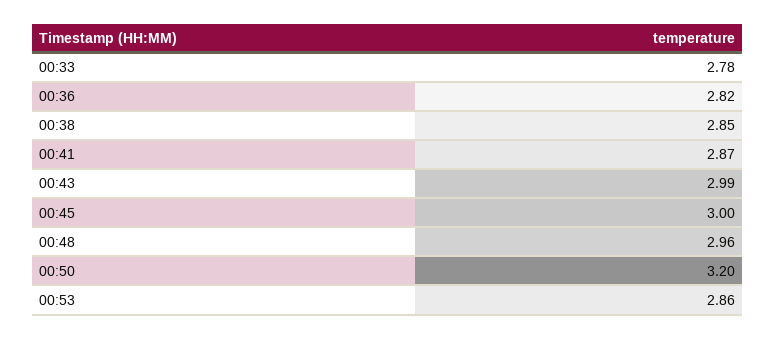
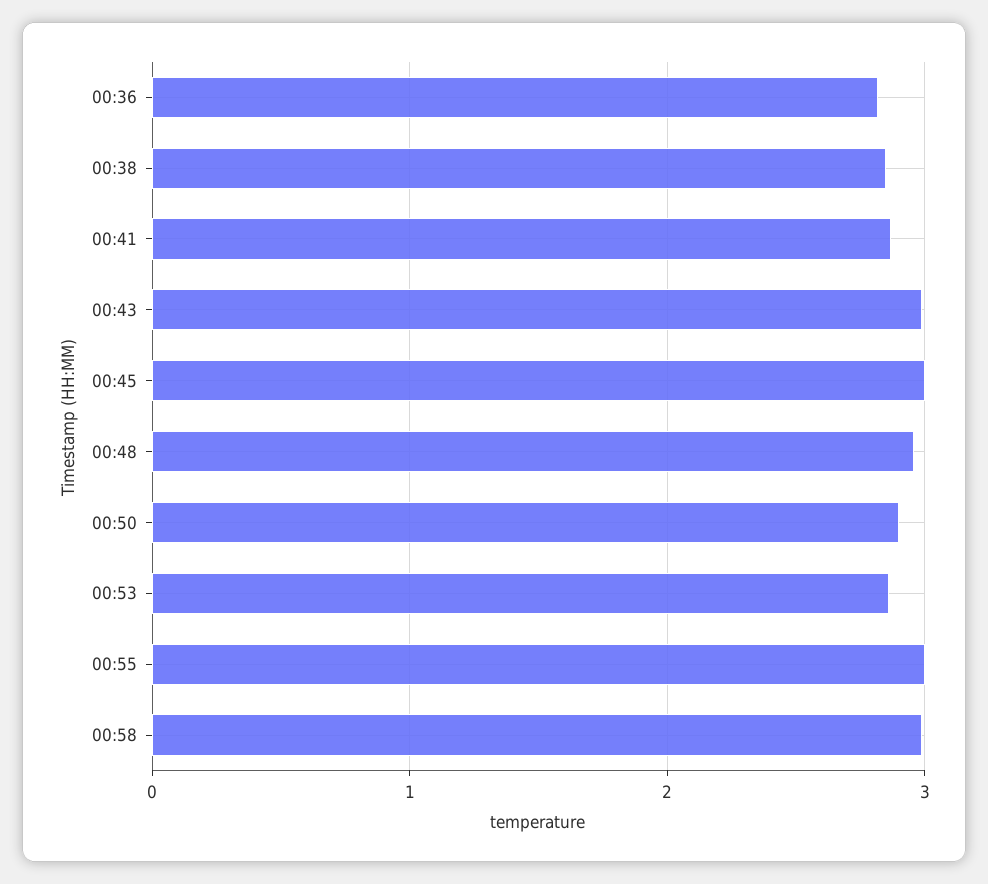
00:33: 2.78 -> none
00:50: 3.2 -> 2.9
00:55: none -> 3
00:58: none -> 3

